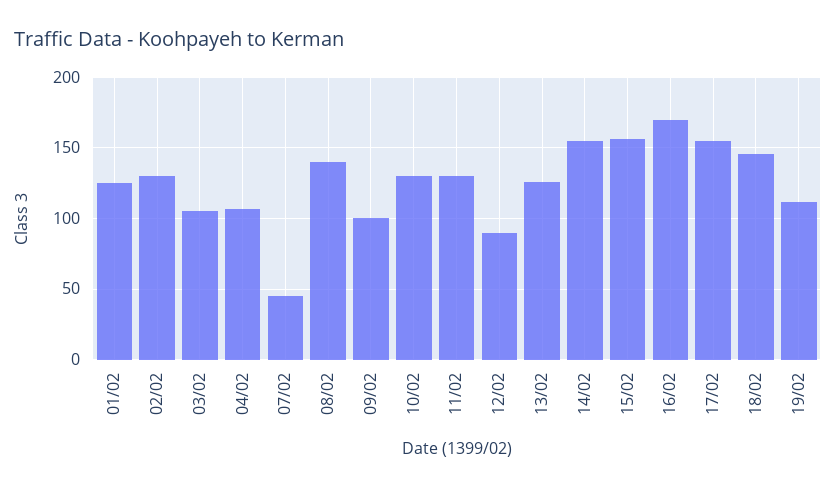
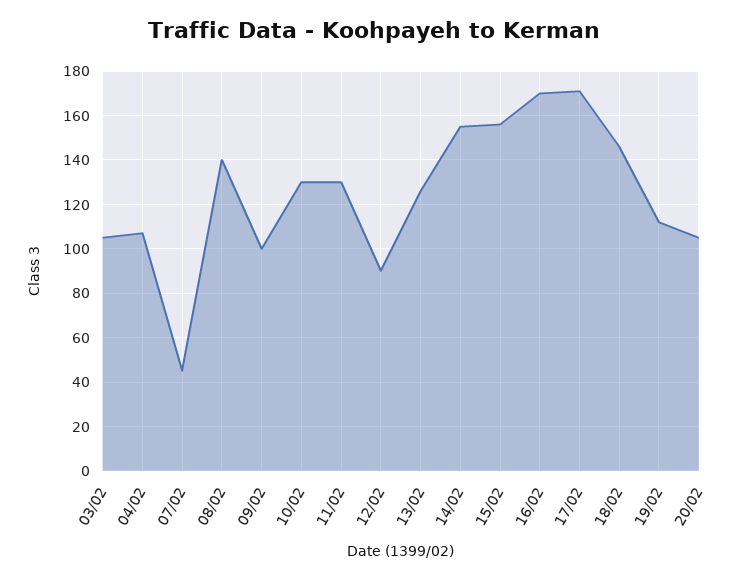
01/02: 125 -> none
02/02: 130 -> none
17/02: 155 -> 170
20/02: none -> 105

